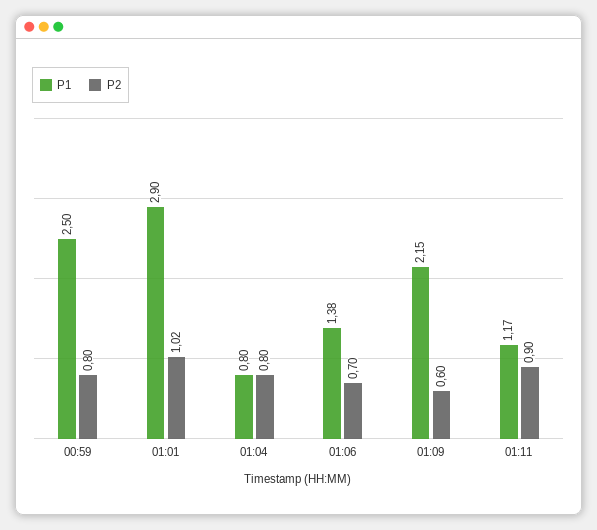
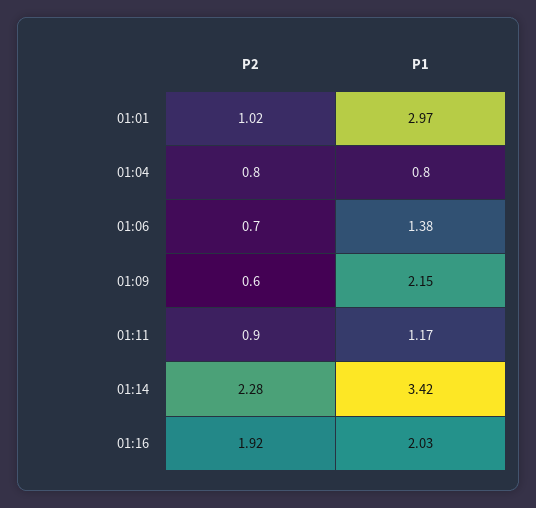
P1, 00:59: 2.5 -> none
P2, 00:59: 0.8 -> none
P1, 01:01: 2.9 -> 2.97
P2, 01:14: none -> 2.28
P1, 01:14: none -> 3.42
P2, 01:16: none -> 1.92
P1, 01:16: none -> 2.03

